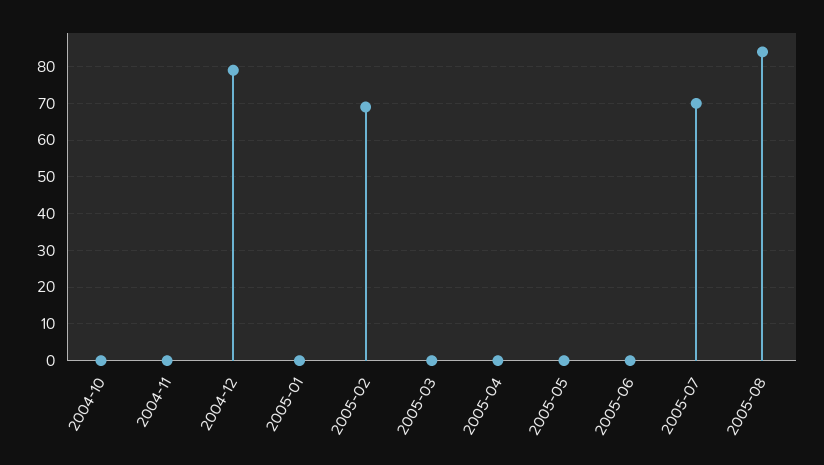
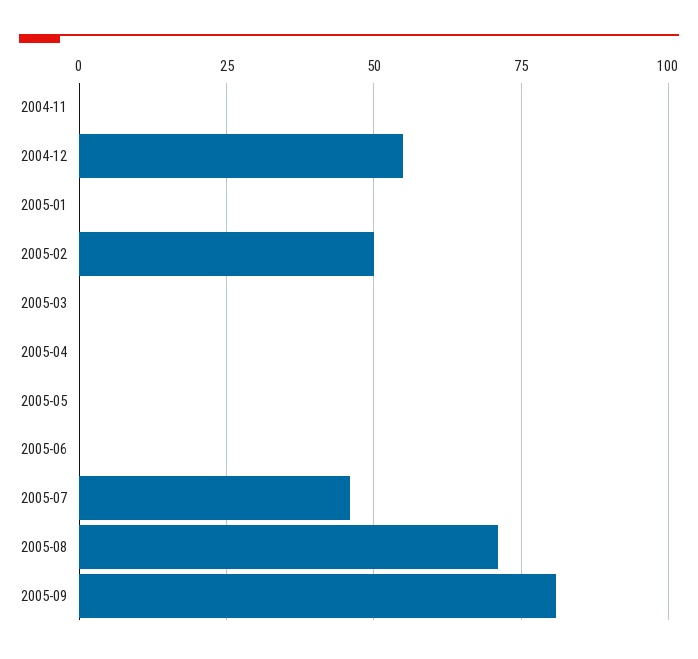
2004-10: 0 -> none
2004-12: 80 -> 55
2005-02: 70 -> 50
2005-07: 70 -> 45
2005-08: 85 -> 70
2005-09: none -> 80

